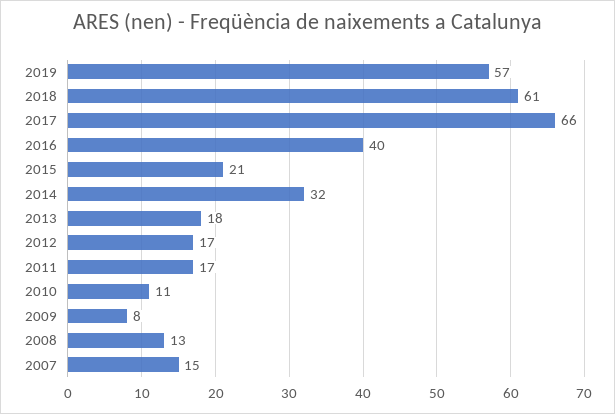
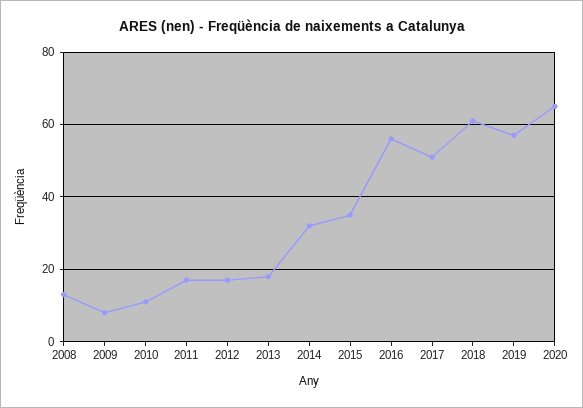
2017: 66 -> 50
2016: 40 -> 55
2015: 21 -> 35
2007: 15 -> none
2020: none -> 65

